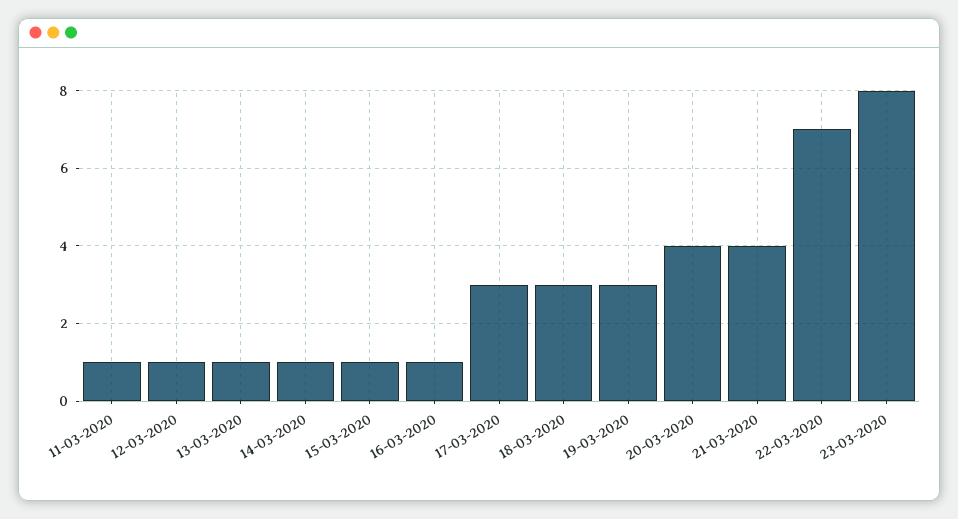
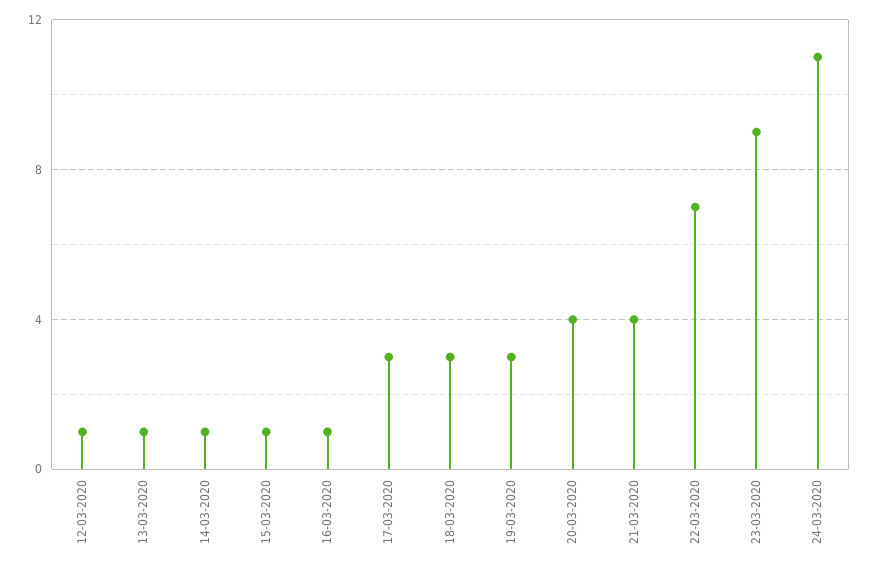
11-03-2020: 1 -> none
23-03-2020: 8 -> 9
24-03-2020: none -> 11

